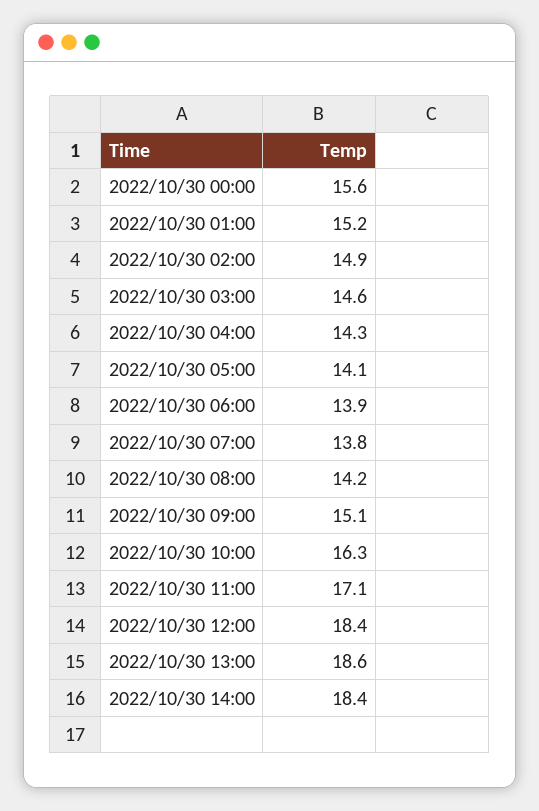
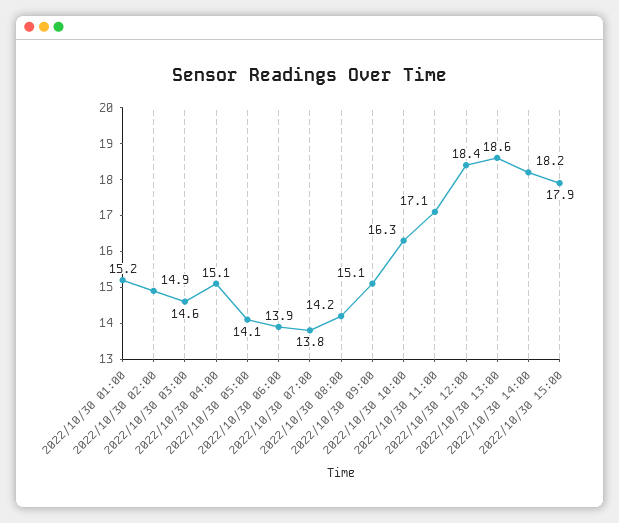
2022/10/30 00:00: 15.6 -> none
2022/10/30 04:00: 14.3 -> 15.1
2022/10/30 14:00: 18.4 -> 18.2
2022/10/30 15:00: none -> 17.9

